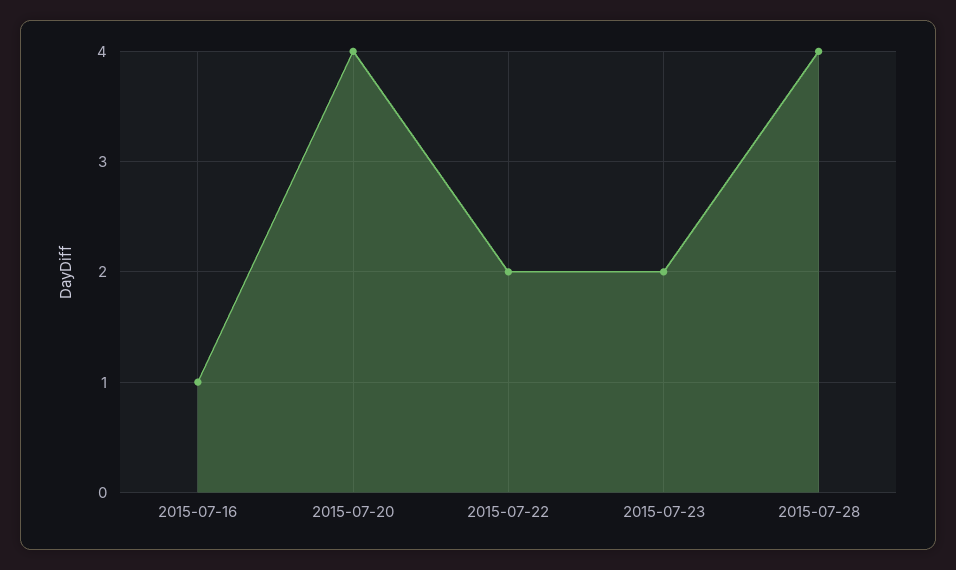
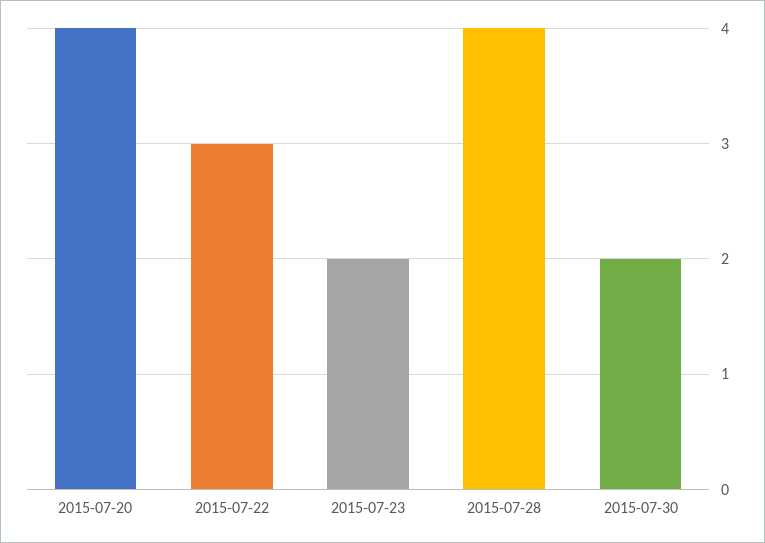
2015-07-16: 1 -> none
2015-07-22: 2 -> 3
2015-07-30: none -> 2

